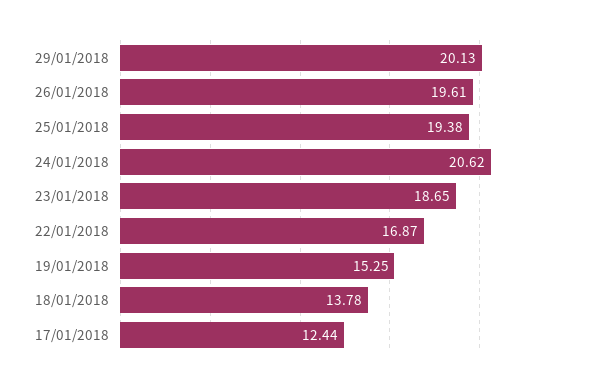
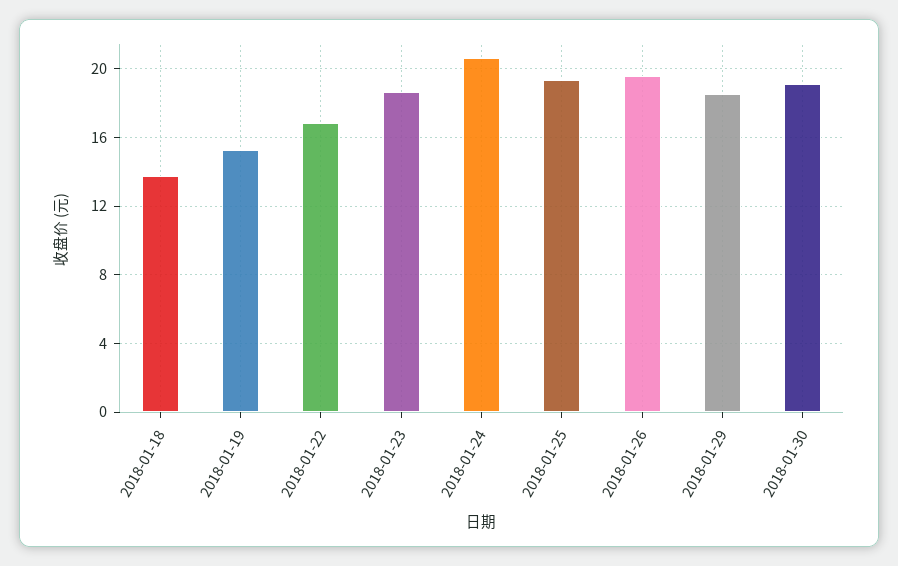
29/01/2018: 20.13 -> 18.5
17/01/2018: 12.44 -> none
2018-01-30: none -> 19

